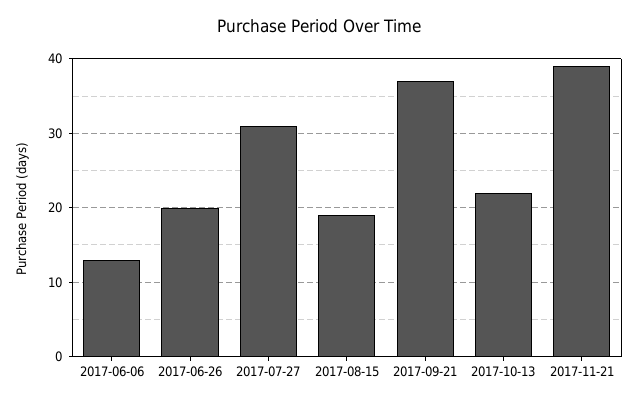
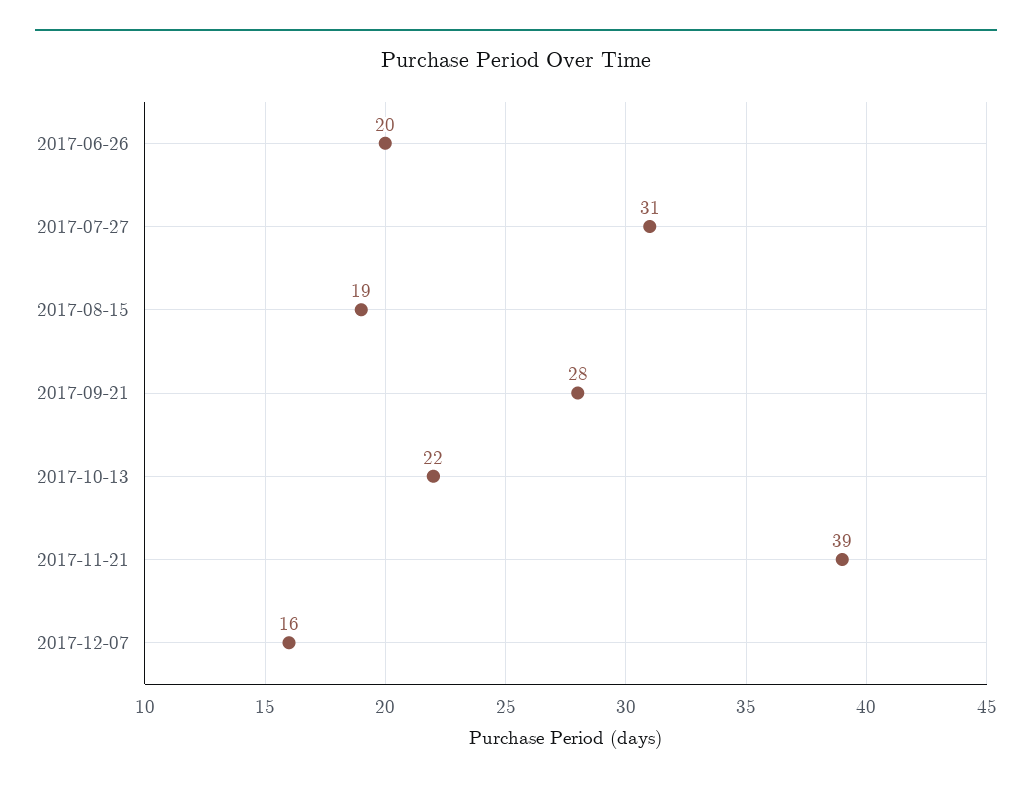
2017-06-06: 13 -> none
2017-09-21: 37 -> 28
2017-12-07: none -> 16

